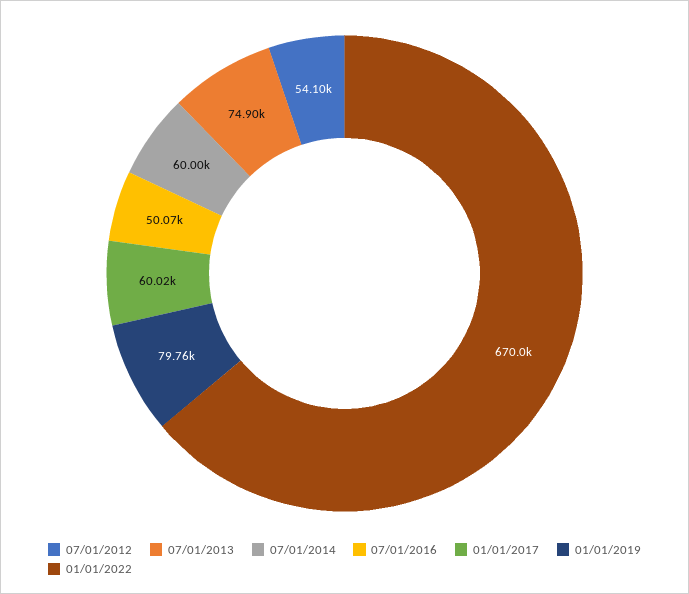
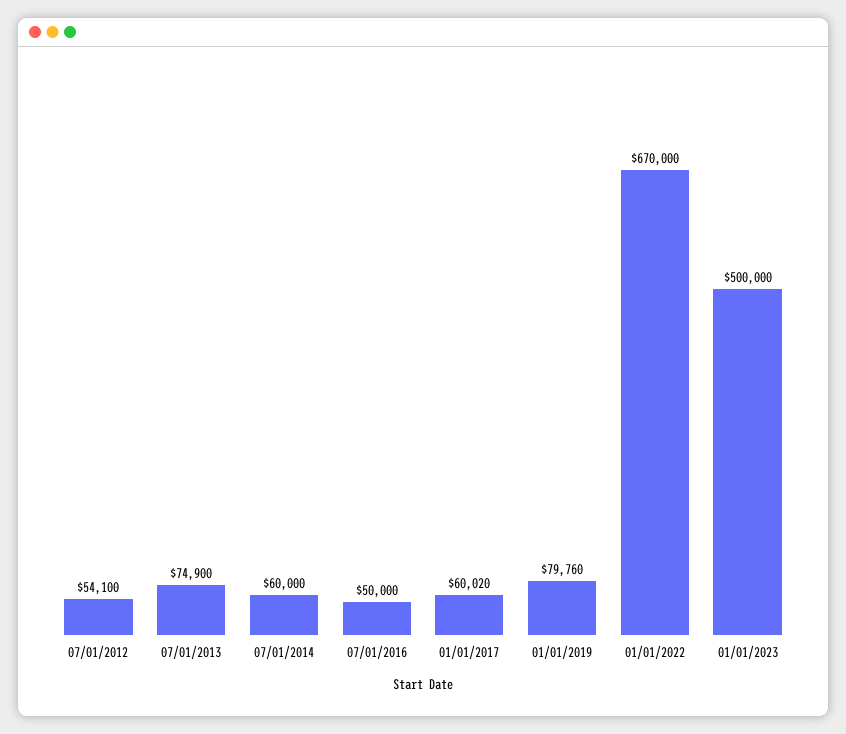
07/01/2016: 50070 -> 50000
01/01/2023: none -> 500000

